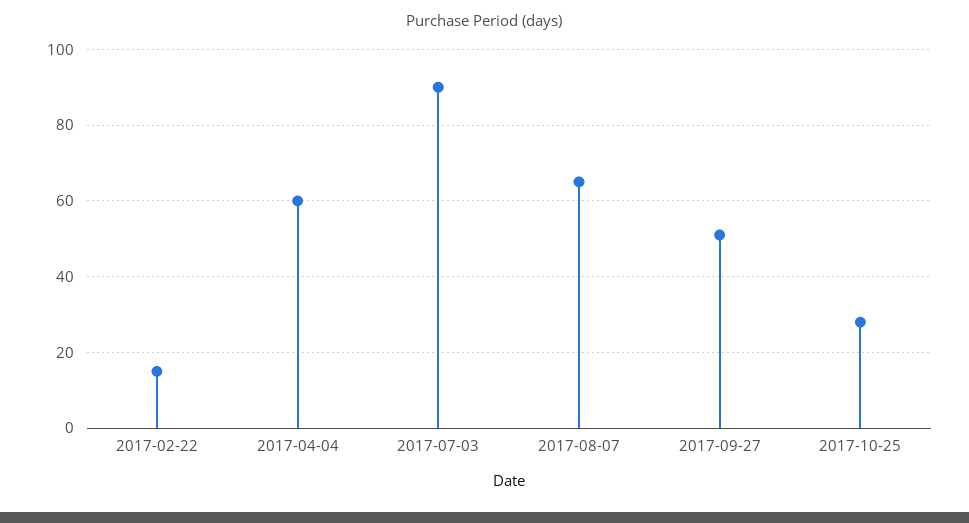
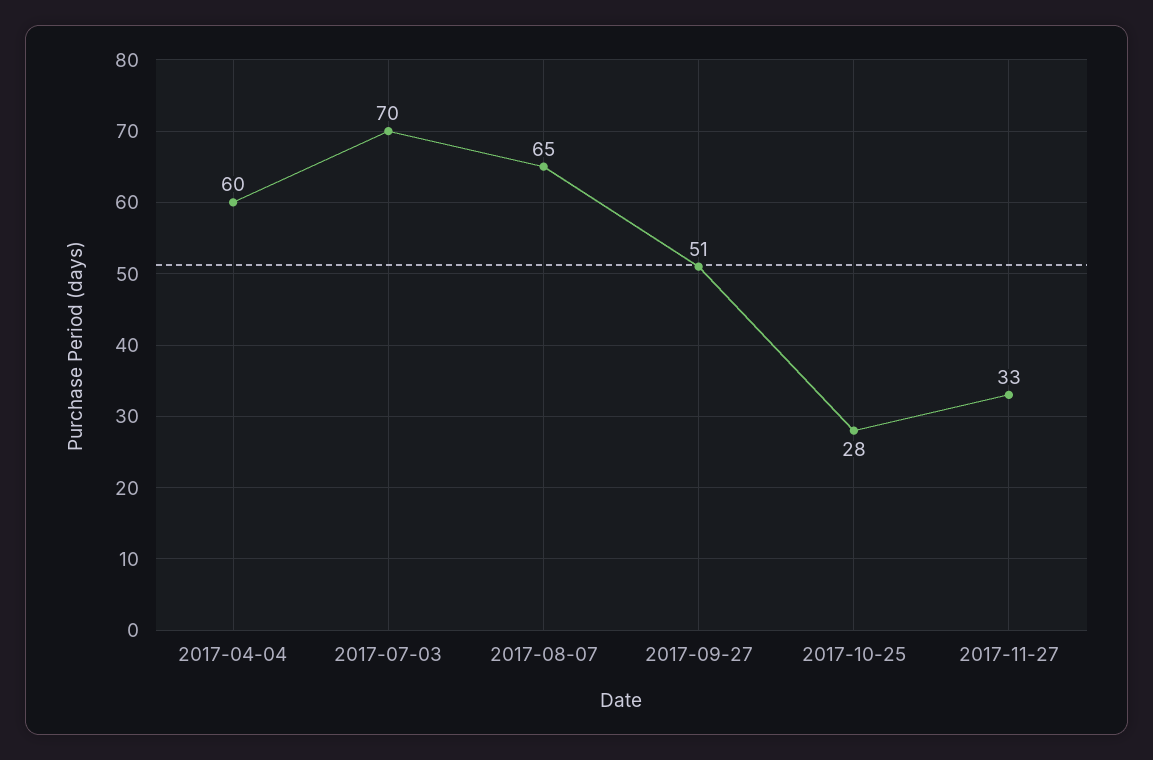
2017-02-22: 15 -> none
2017-07-03: 90 -> 70
2017-11-27: none -> 33

